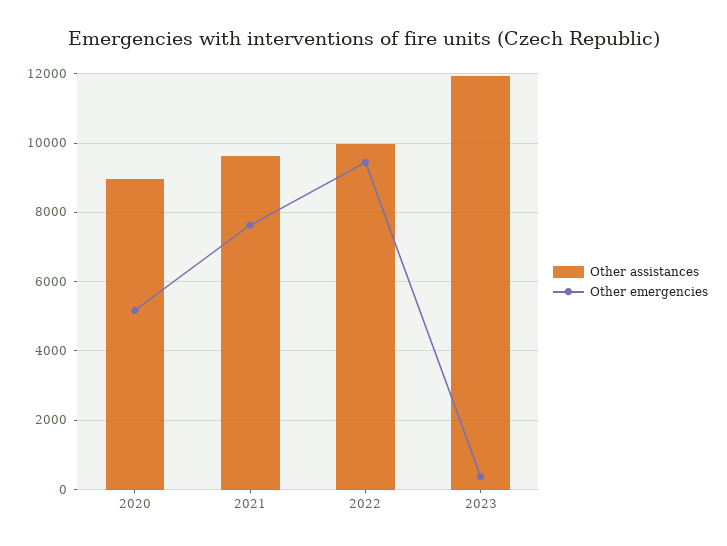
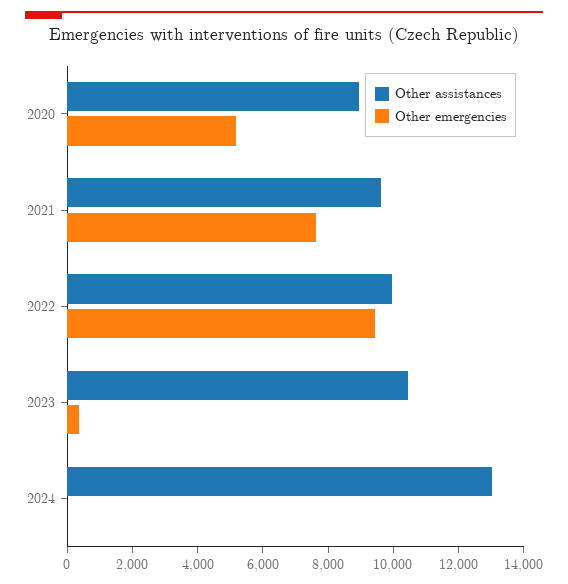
Other assistances, 2023: 12000 -> 10500
Other assistances, 2024: none -> 13000
Other emergencies, 2024: none -> 0

